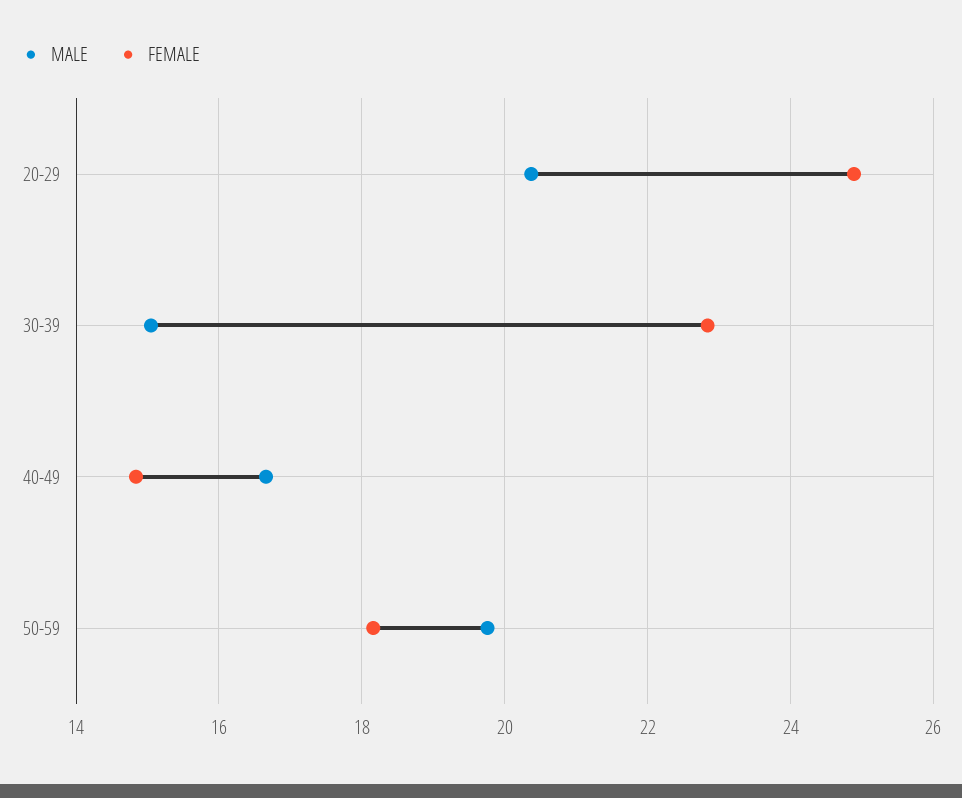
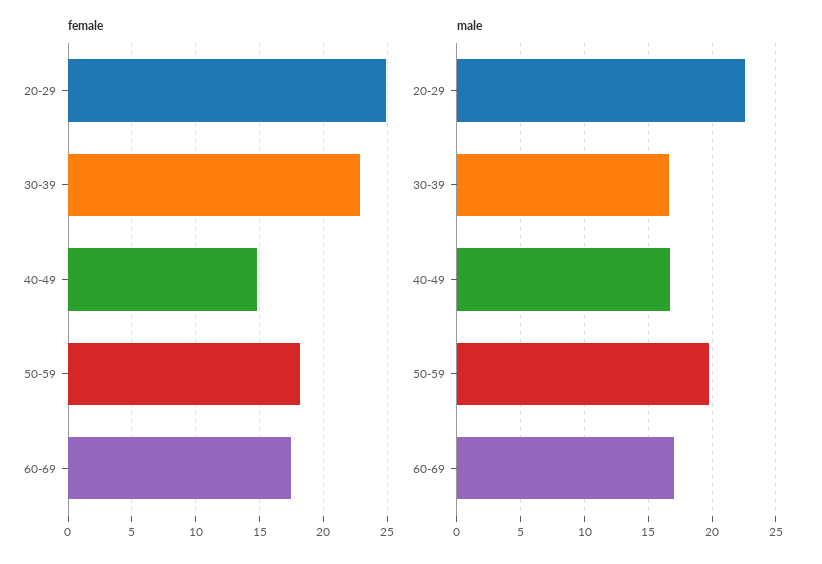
MALE, 20-29: 20.4 -> 22.5
MALE, 30-39: 15 -> 16.5
FEMALE, 60-69: none -> 17.5
MALE, 60-69: none -> 17

